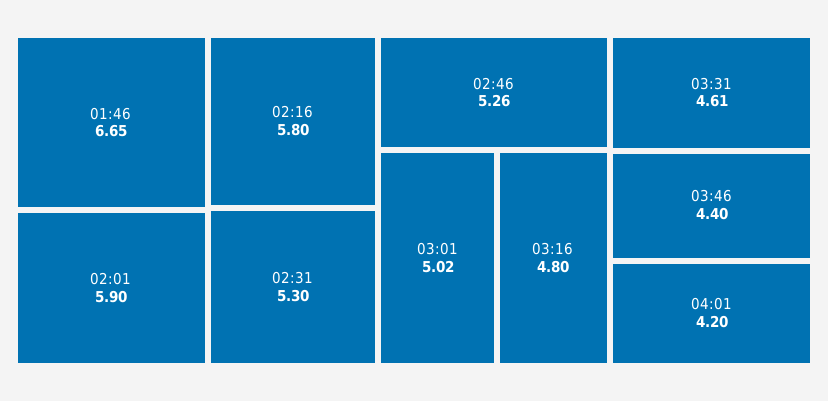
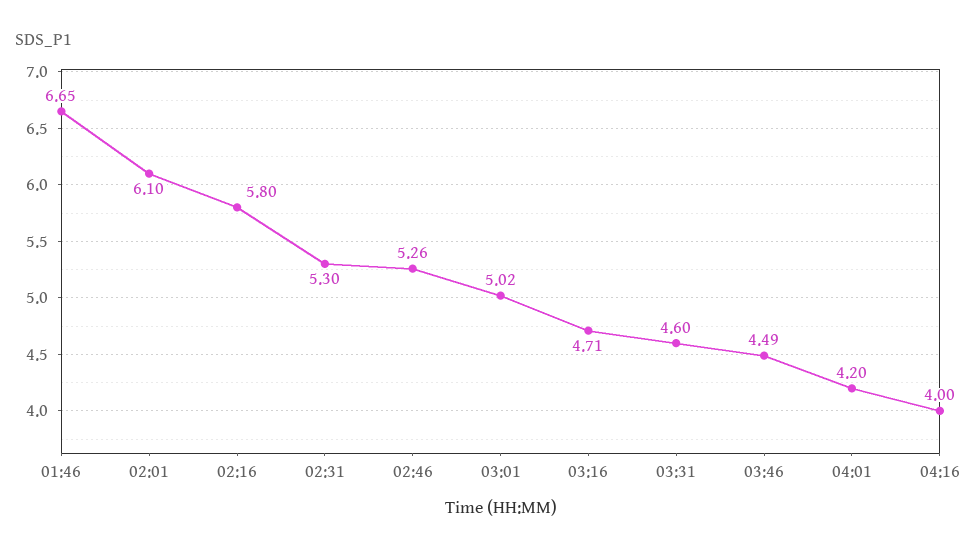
02:01: 5.9 -> 6.1
03:16: 4.8 -> 4.71
03:31: 4.61 -> 4.6
03:46: 4.4 -> 4.49
04:16: none -> 4

